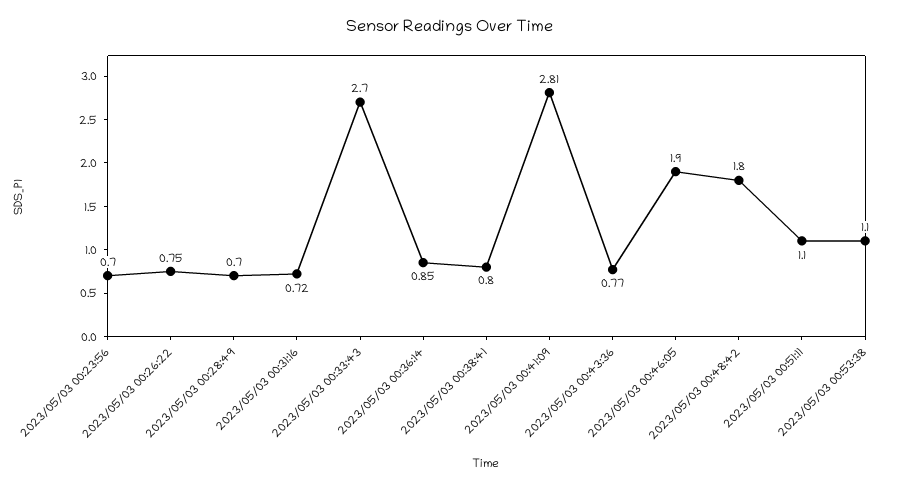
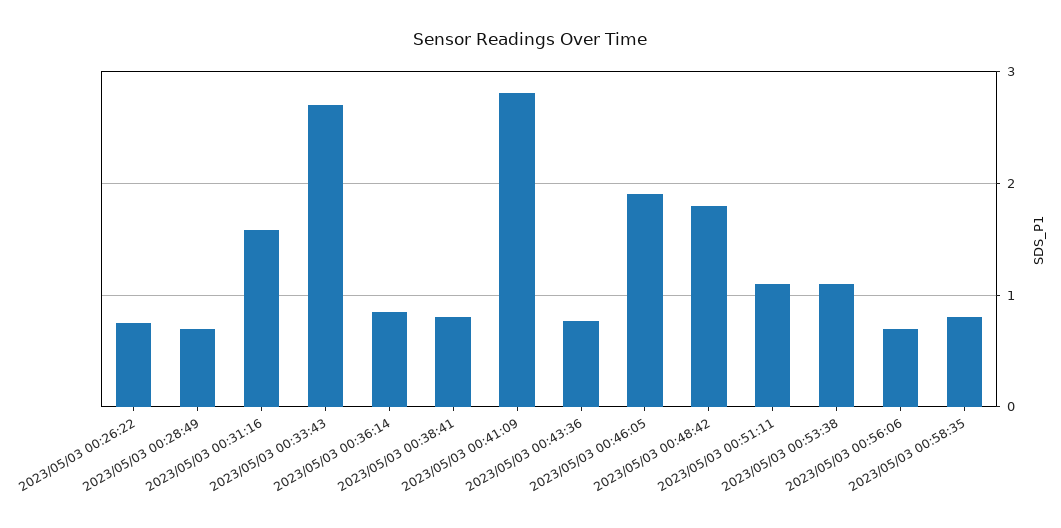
2023/05/03 00:23:56: 0.7 -> none
2023/05/03 00:31:16: 0.72 -> 1.6
2023/05/03 00:56:06: none -> 0.7
2023/05/03 00:58:35: none -> 0.8

